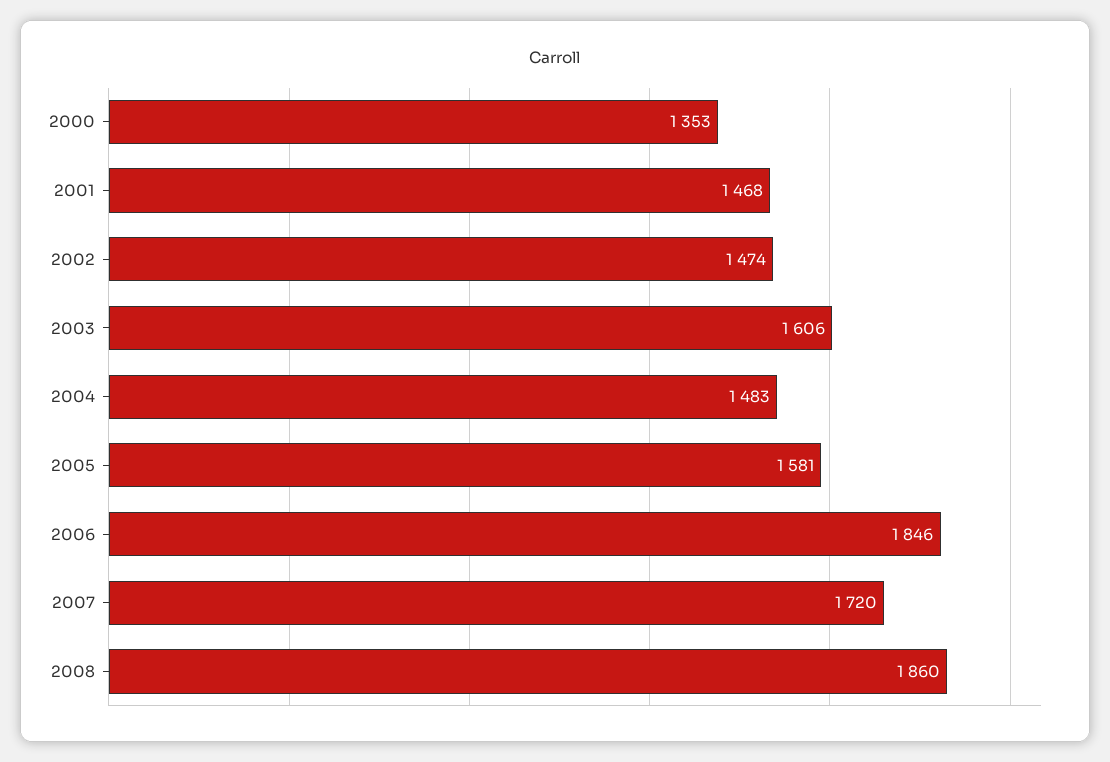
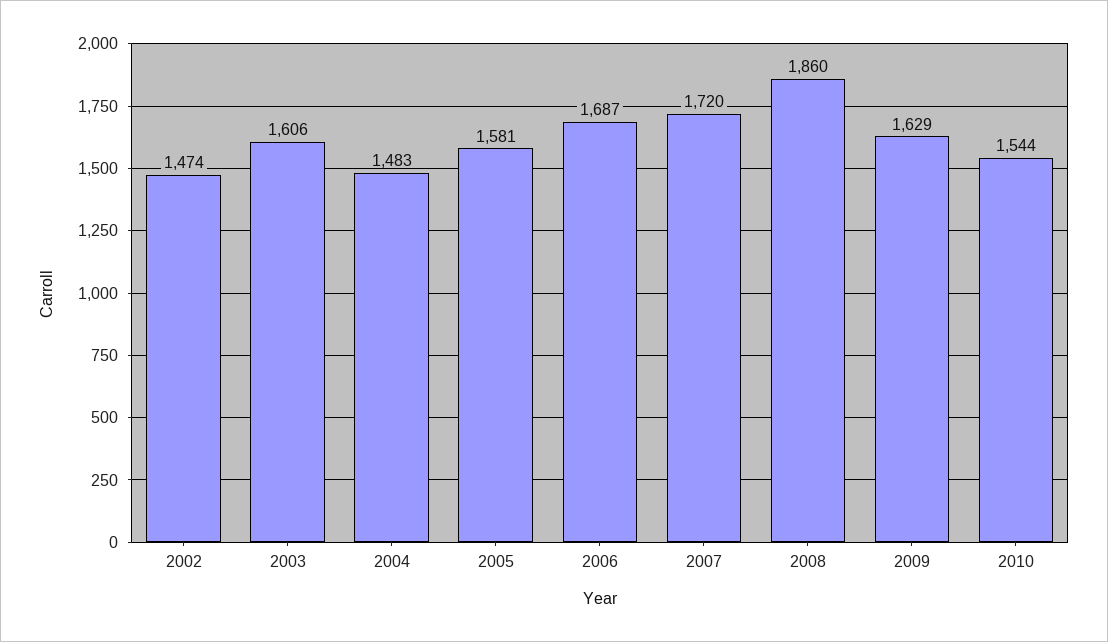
2000: 1353 -> none
2001: 1468 -> none
2006: 1846 -> 1687
2009: none -> 1629
2010: none -> 1544

